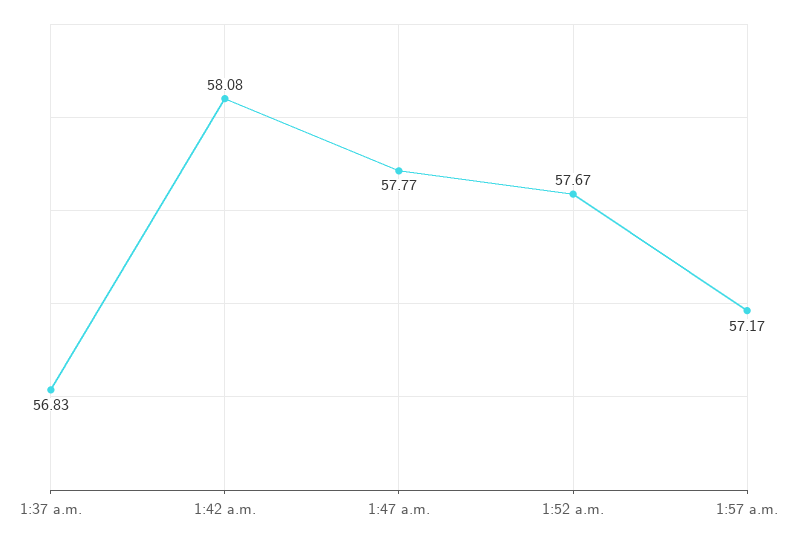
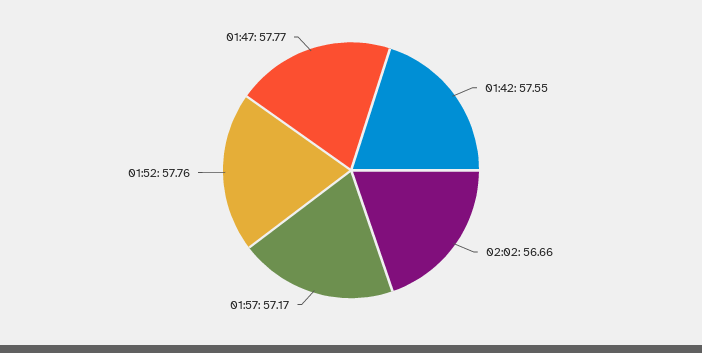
1:37 a.m.: 56.83 -> none
1:42 a.m.: 58.08 -> 57.55
1:52 a.m.: 57.67 -> 57.76
02:02: none -> 56.66

